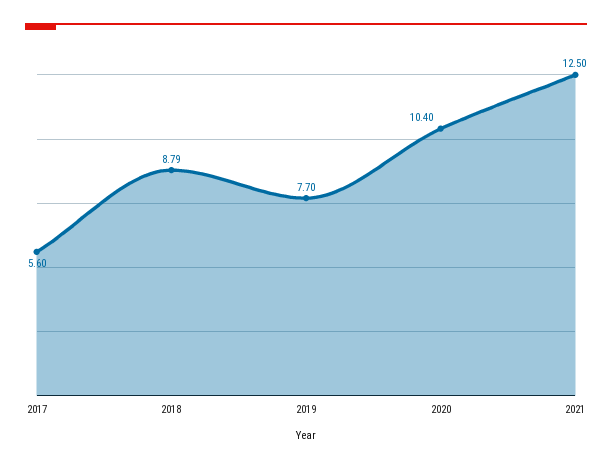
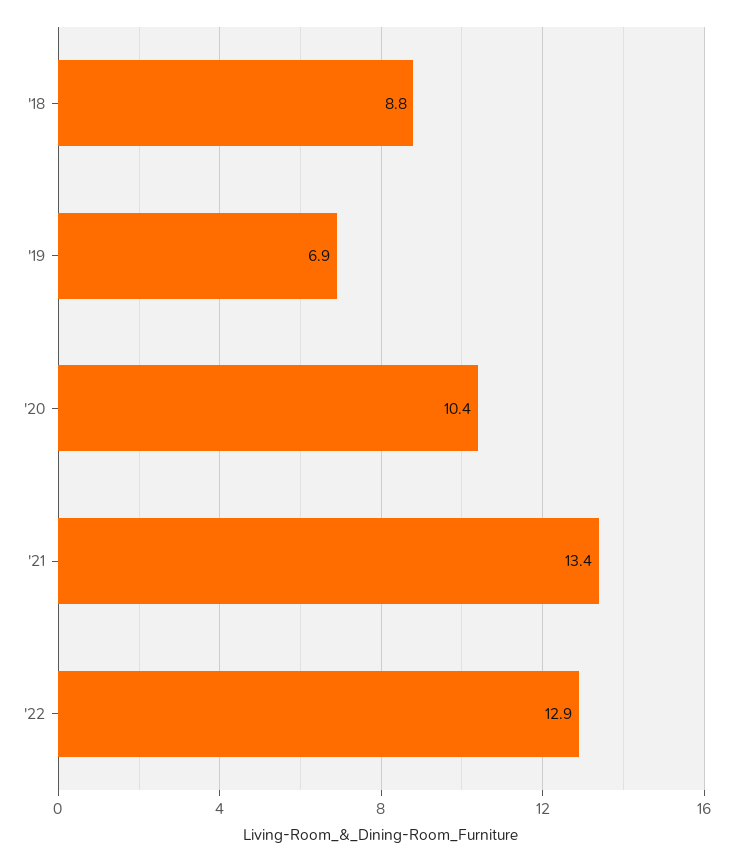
2017: 5.6 -> none
2019: 7.7 -> 6.9
2021: 12.5 -> 13.4
'22: none -> 12.9

